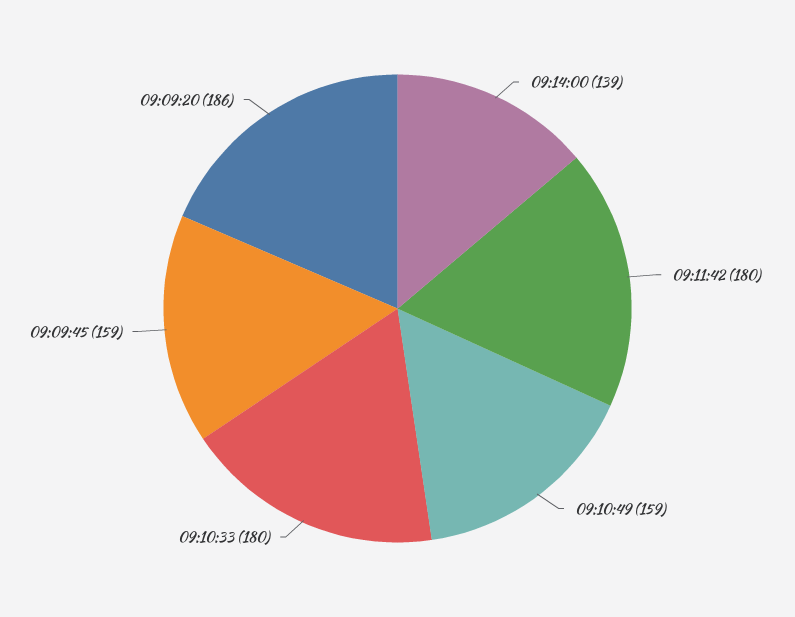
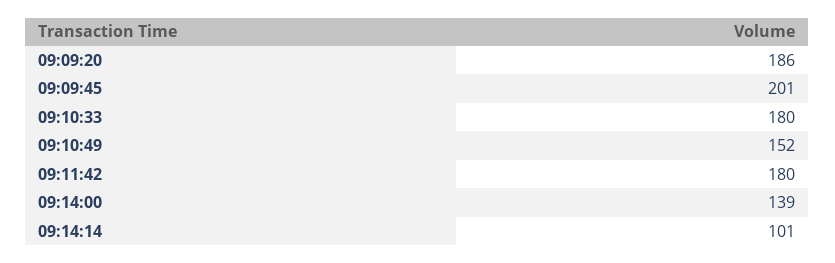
09:10:49: 159 -> 152
09:09:45: 159 -> 201
09:14:14: none -> 101

